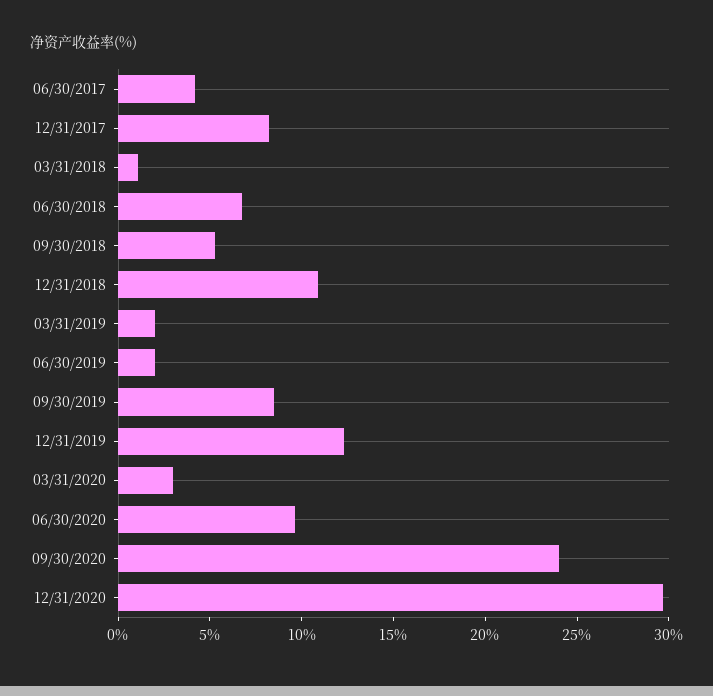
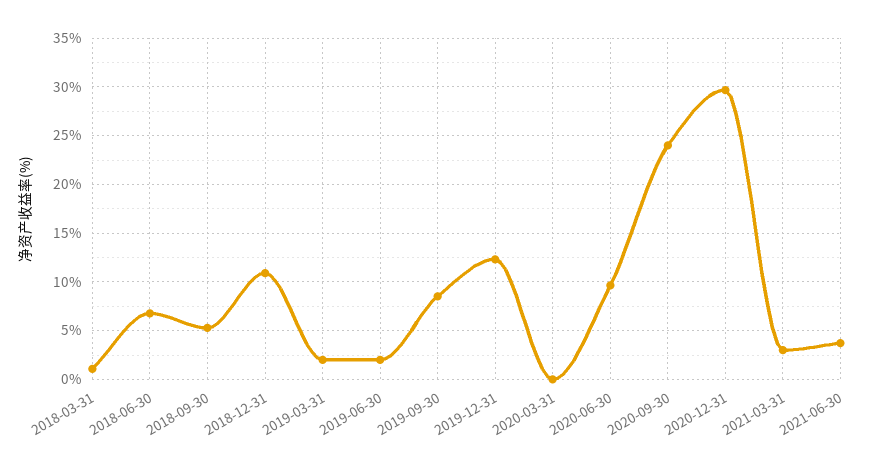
06/30/2017: 4 -> none
12/31/2017: 8 -> none
03/31/2020: 3 -> 0
2021-03-31: none -> 3
2021-06-30: none -> 4

